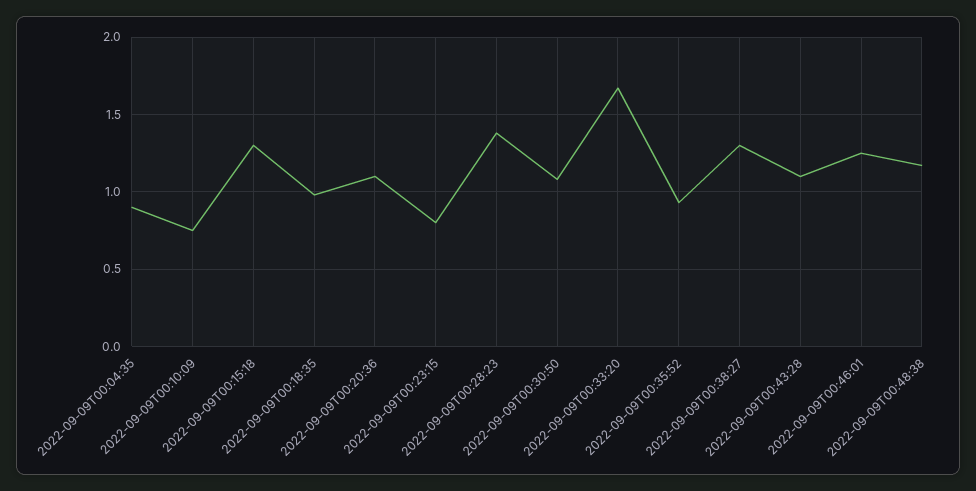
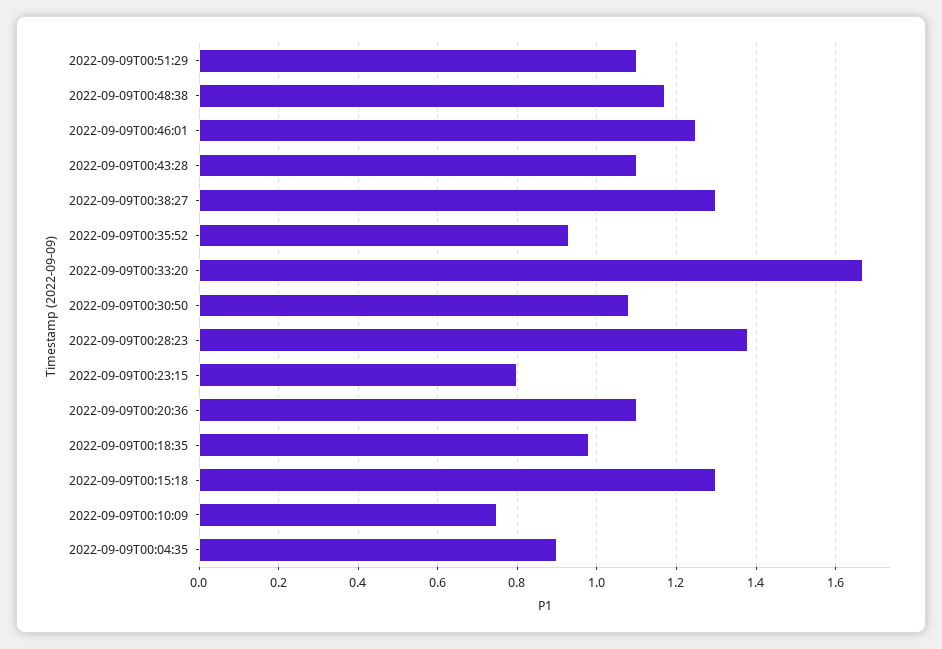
2022-09-09T00:51:29: none -> 1.1

